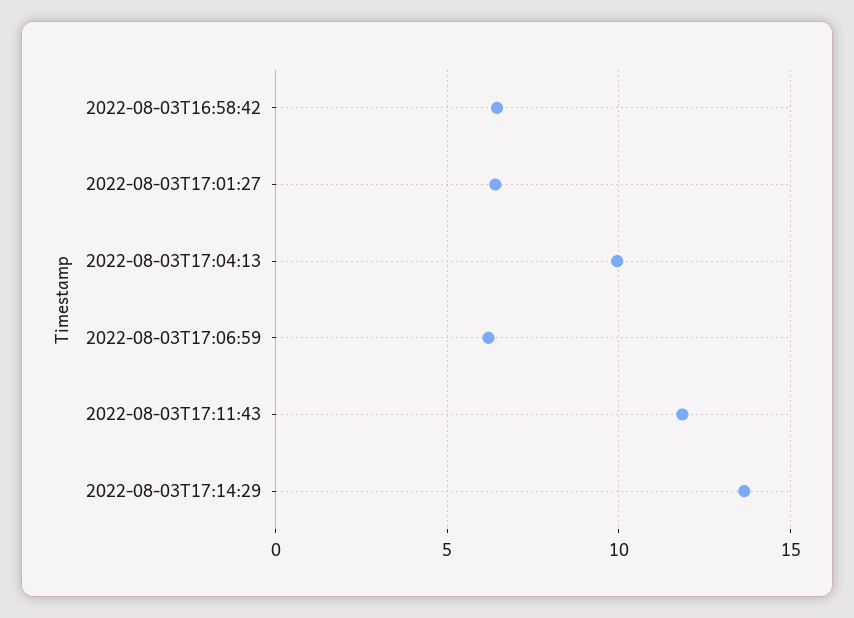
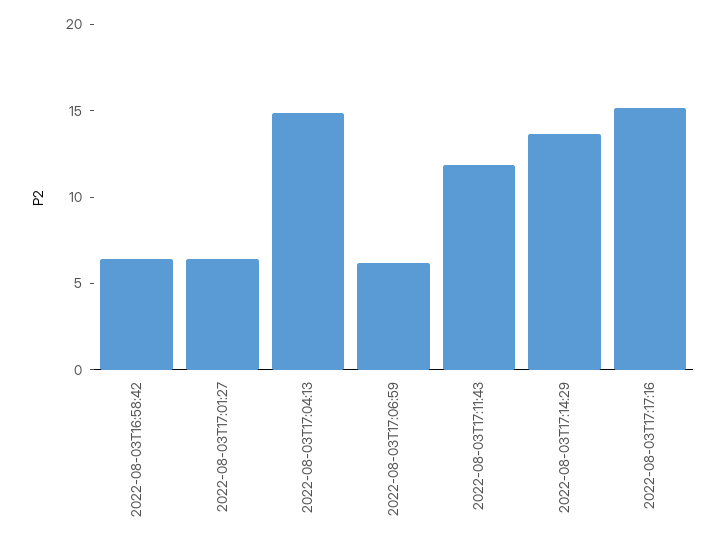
2022-08-03T17:04:13: 10 -> 15
2022-08-03T17:17:16: none -> 15

